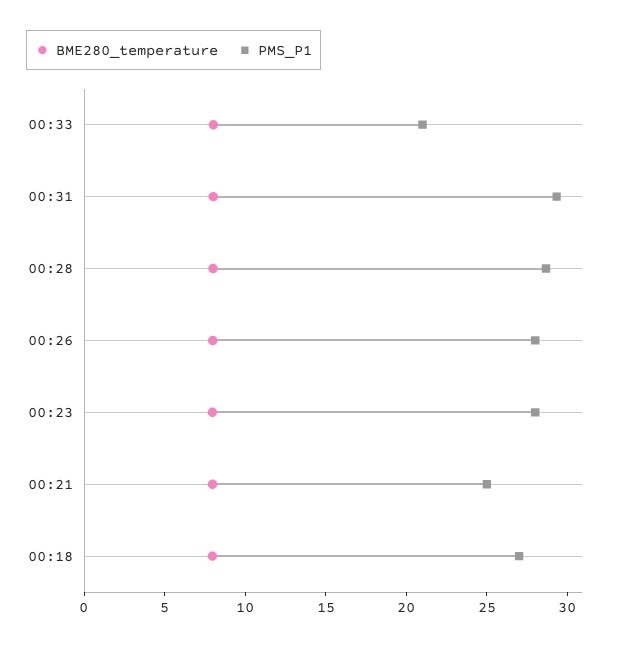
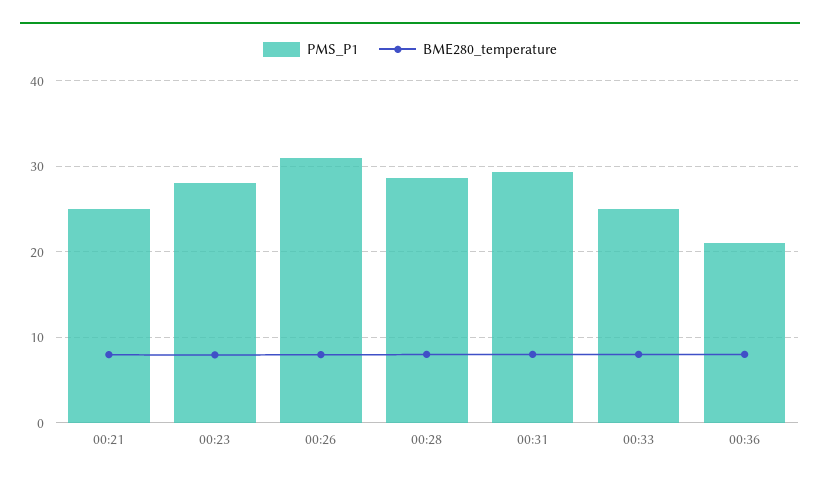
PMS_P1, 00:33: 21 -> 25
PMS_P1, 00:26: 28 -> 31
BME280_temperature, 00:18: 8 -> none
PMS_P1, 00:18: 27 -> none
PMS_P1, 00:36: none -> 21
BME280_temperature, 00:36: none -> 8

